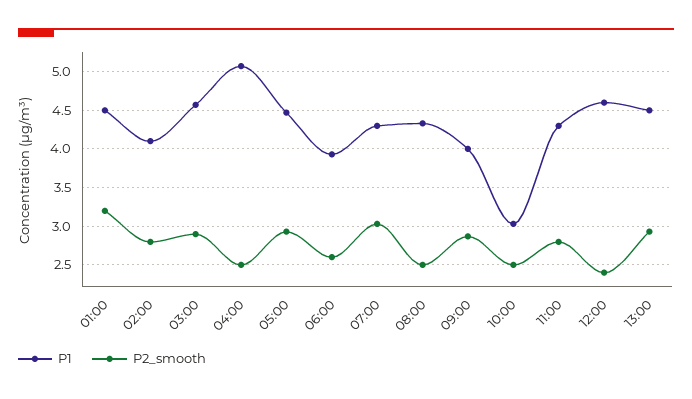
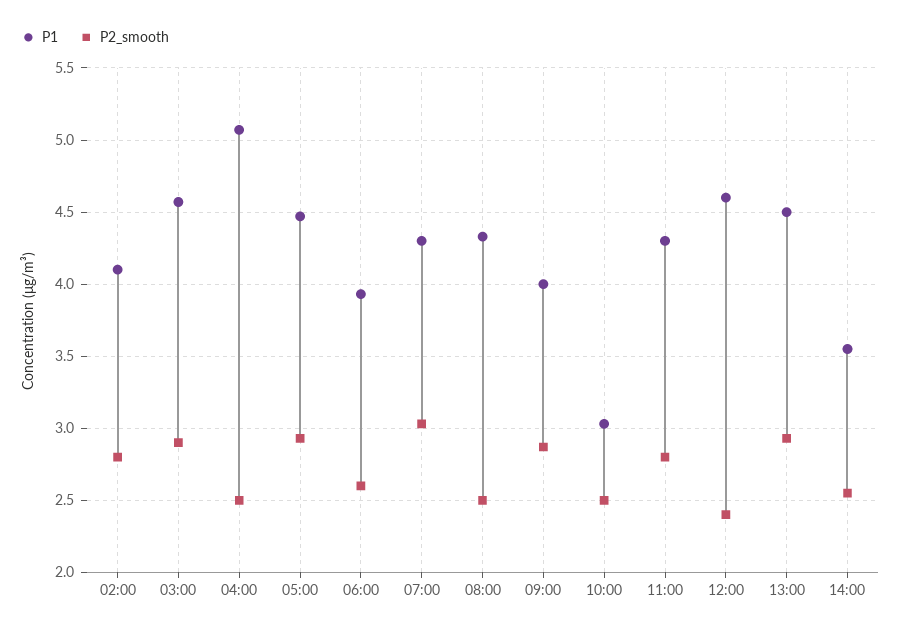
P1, 01:00: 4.5 -> none
P2_smooth, 01:00: 3.2 -> none
P1, 14:00: none -> 3.55
P2_smooth, 14:00: none -> 2.55

